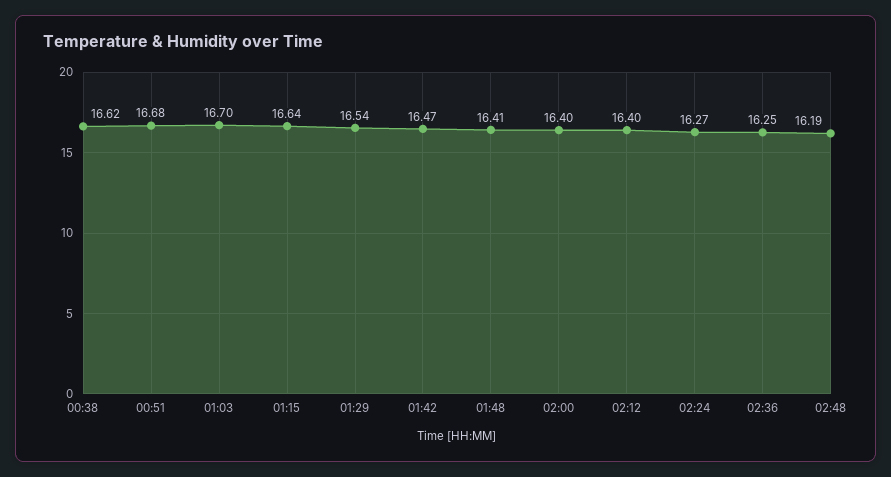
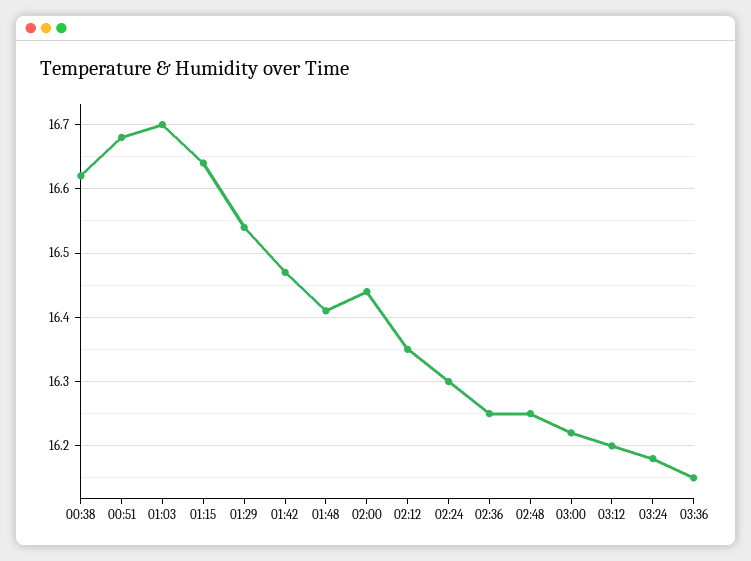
02:00: 16.4 -> 16.44
02:12: 16.4 -> 16.35
02:24: 16.27 -> 16.3
02:48: 16.19 -> 16.25
03:00: none -> 16.22
03:12: none -> 16.2
03:24: none -> 16.18
03:36: none -> 16.15

